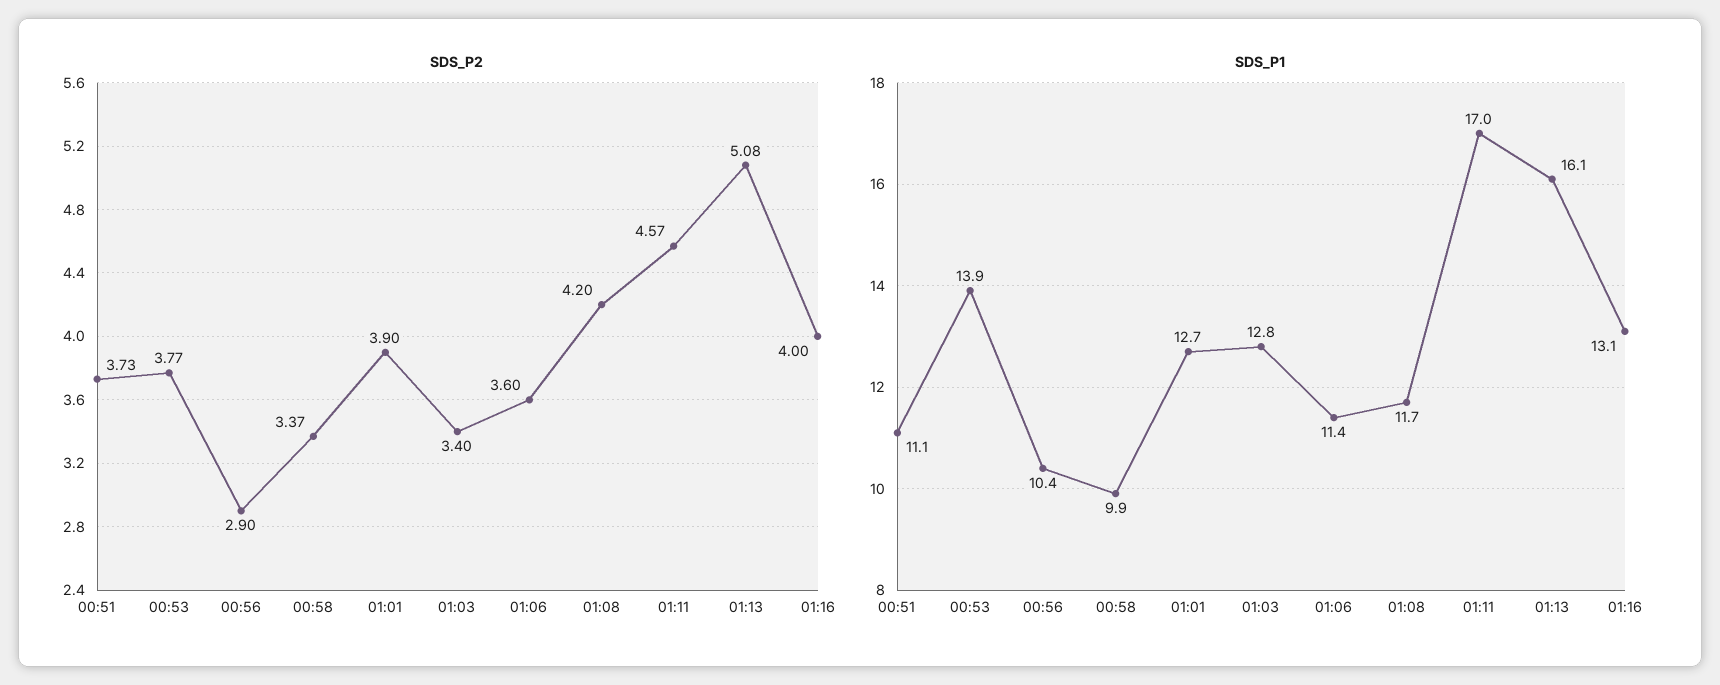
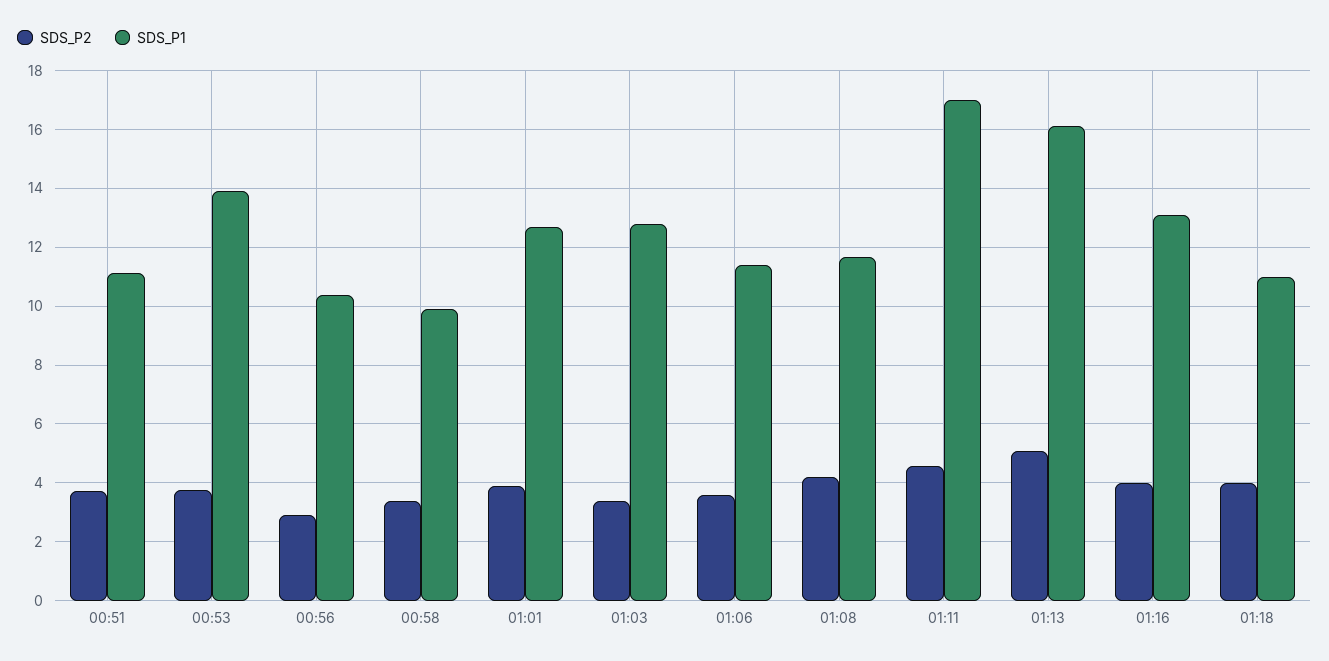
SDS_P2, 01:18: none -> 4
SDS_P1, 01:18: none -> 11

